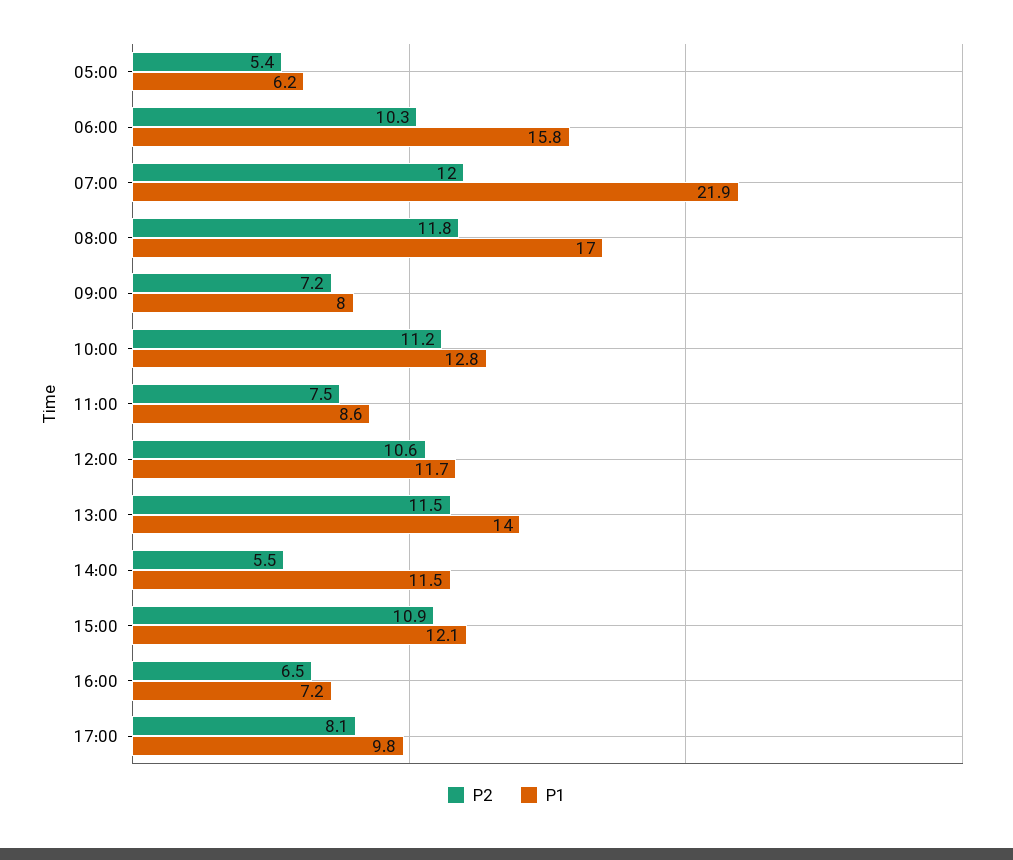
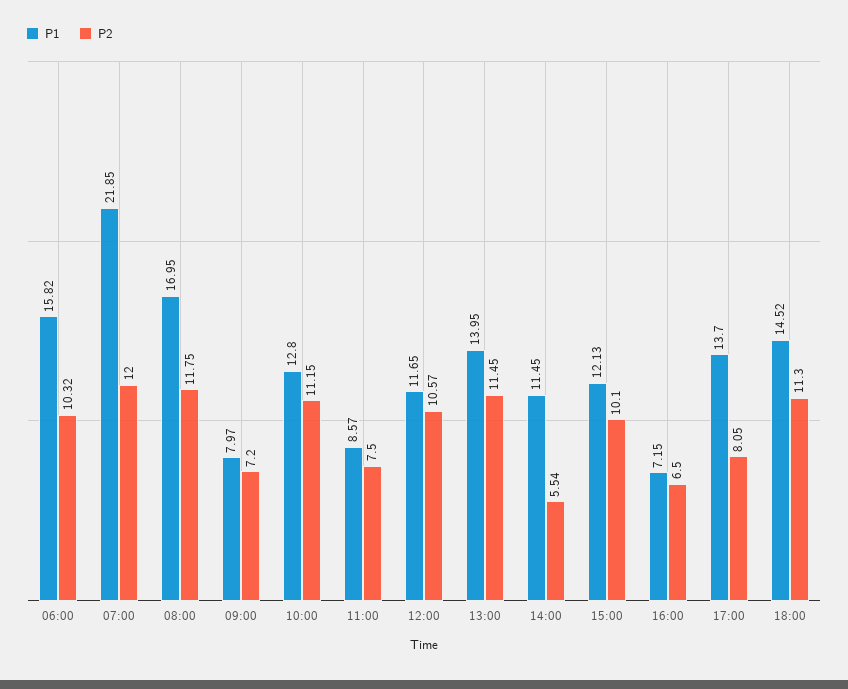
P2, 05:00: 5.4 -> none
P1, 05:00: 6.2 -> none
P2, 15:00: 10.9 -> 10.1
P1, 17:00: 9.8 -> 13.7
P1, 18:00: none -> 14.52
P2, 18:00: none -> 11.3

